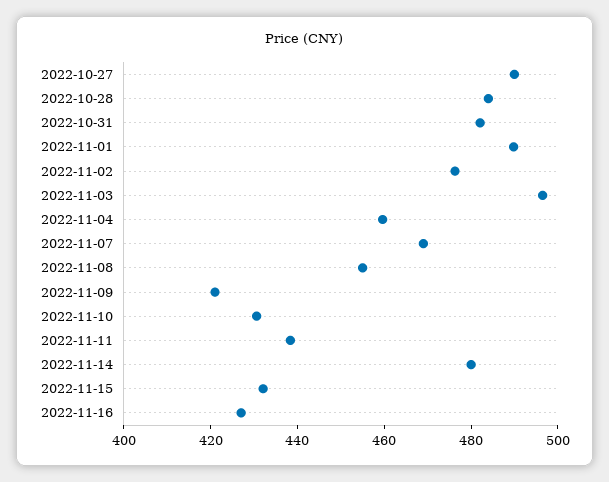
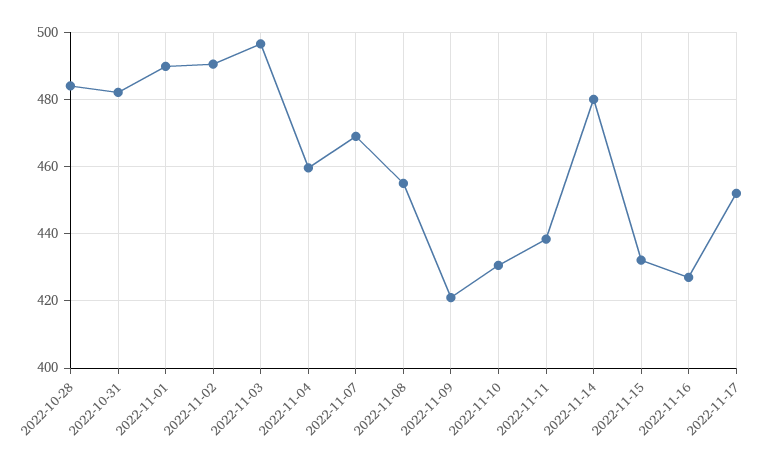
2022-10-27: 490 -> none
2022-11-02: 475 -> 490
2022-11-17: none -> 452

